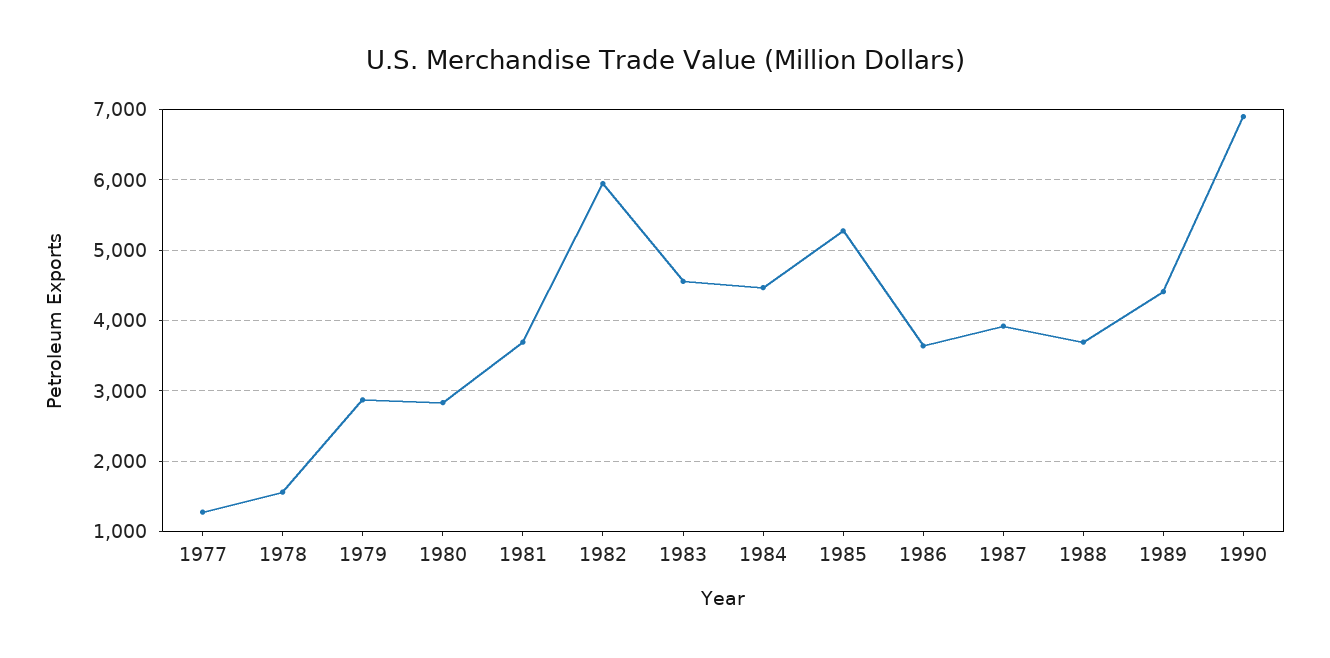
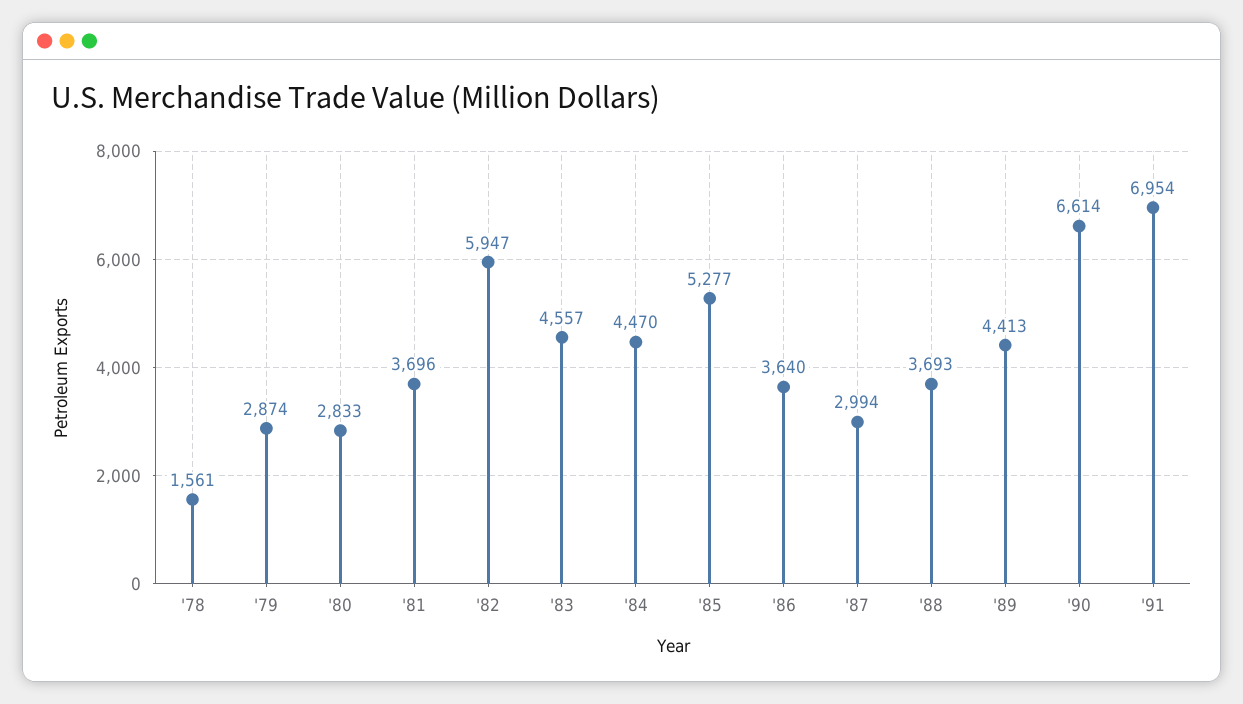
1977: 1300 -> none
1987: 3900 -> 2994
1990: 6900 -> 6614
'91: none -> 6954

